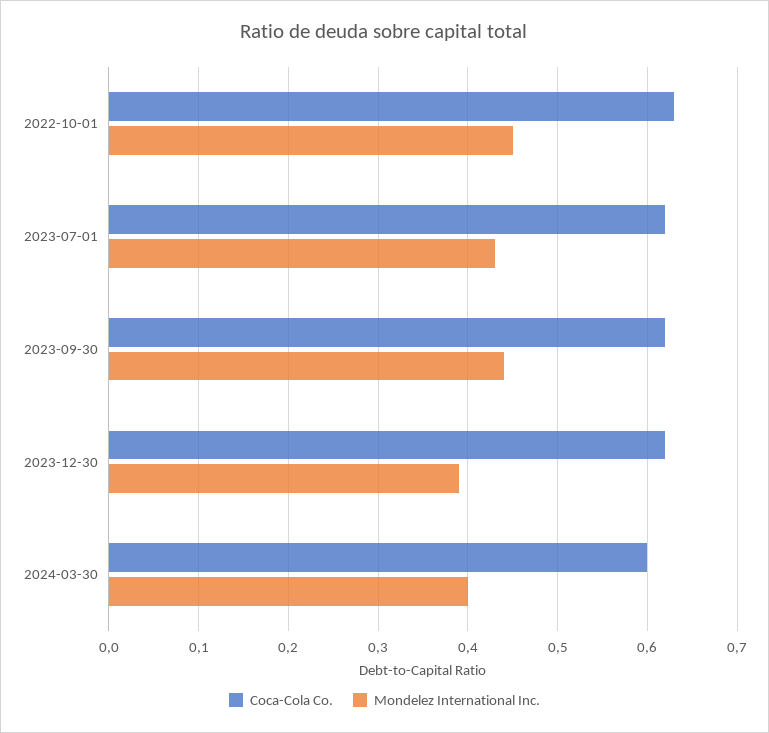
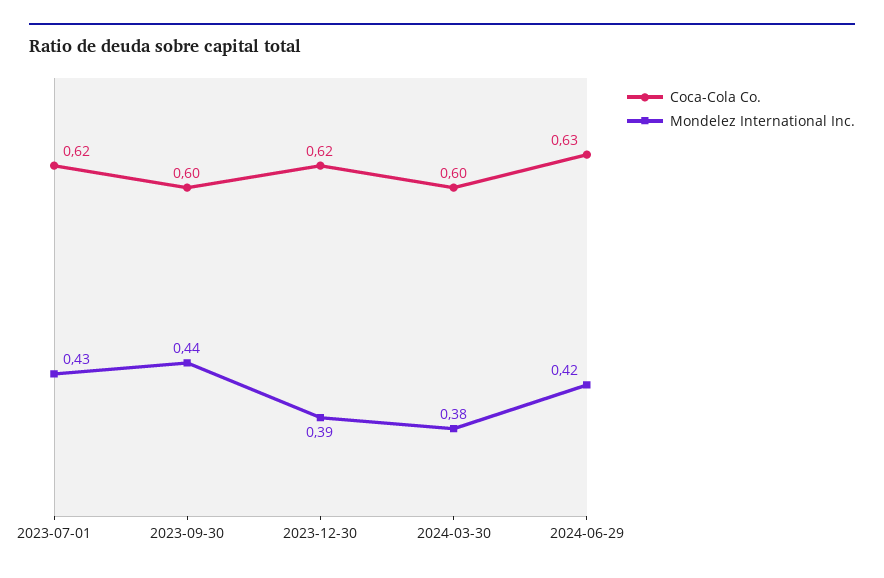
Coca-Cola Co., 2022-10-01: 0.63 -> none
Mondelez International Inc., 2022-10-01: 0.45 -> none
Coca-Cola Co., 2023-09-30: 0.62 -> 0.6
Mondelez International Inc., 2024-03-30: 0.4 -> 0.38
Coca-Cola Co., 2024-06-29: none -> 0.63
Mondelez International Inc., 2024-06-29: none -> 0.42

